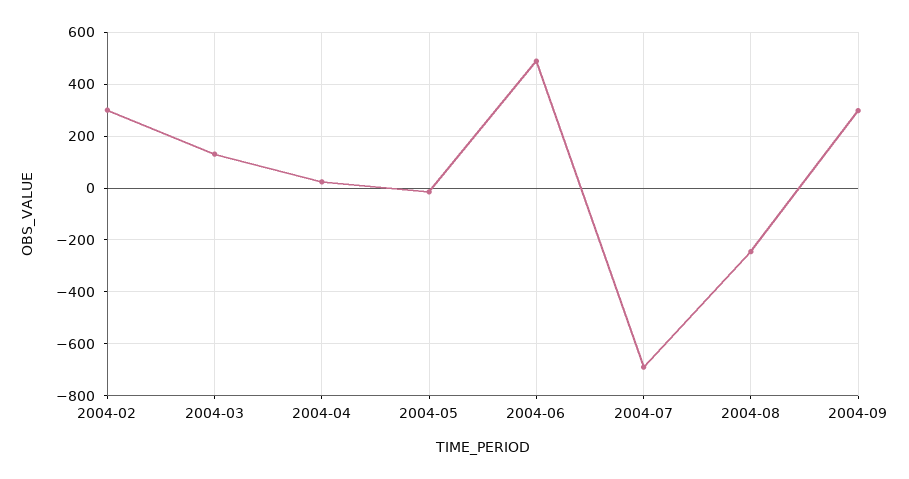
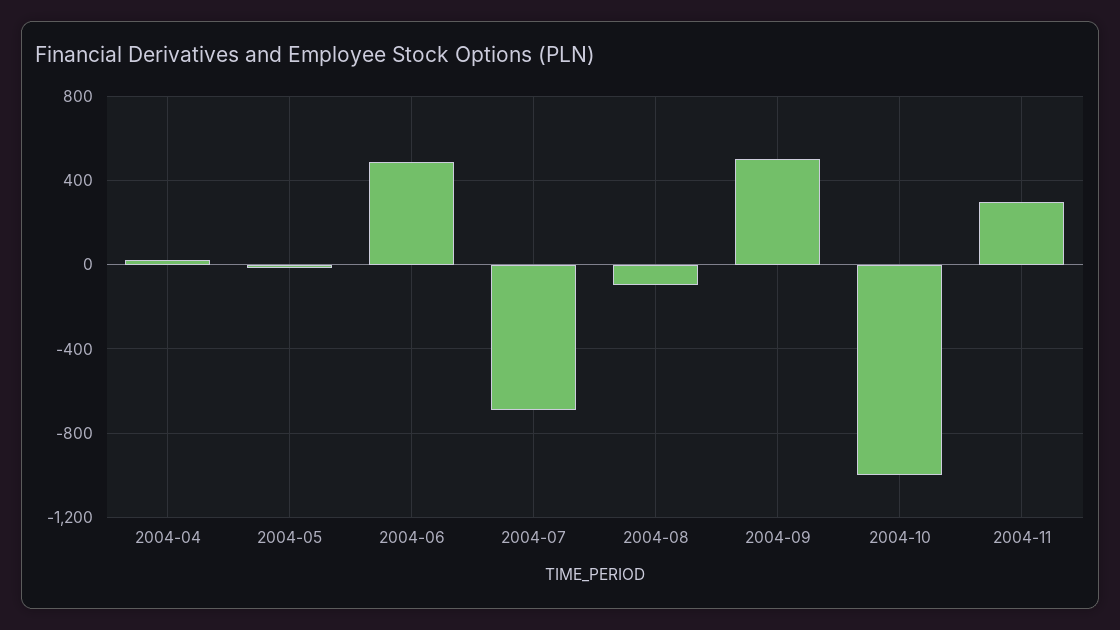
2004-02: 300 -> none
2004-03: 125 -> none
2004-08: -250 -> -100
2004-09: 300 -> 500
2004-10: none -> -1000
2004-11: none -> 300

